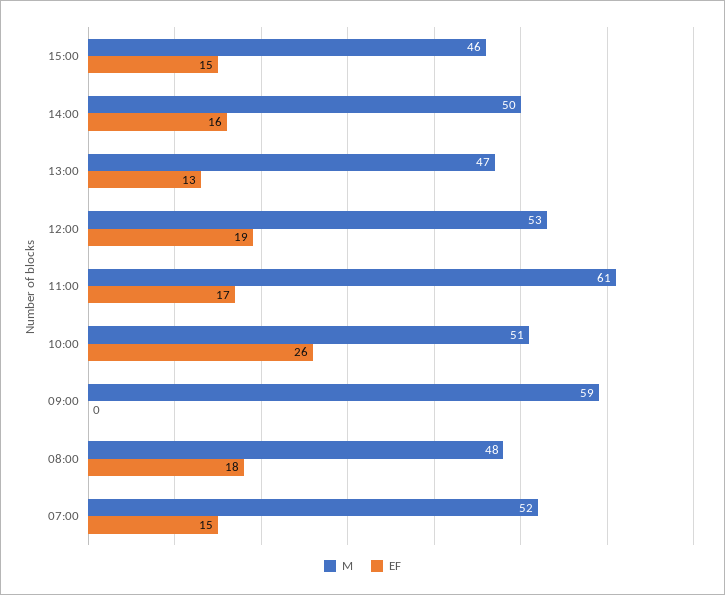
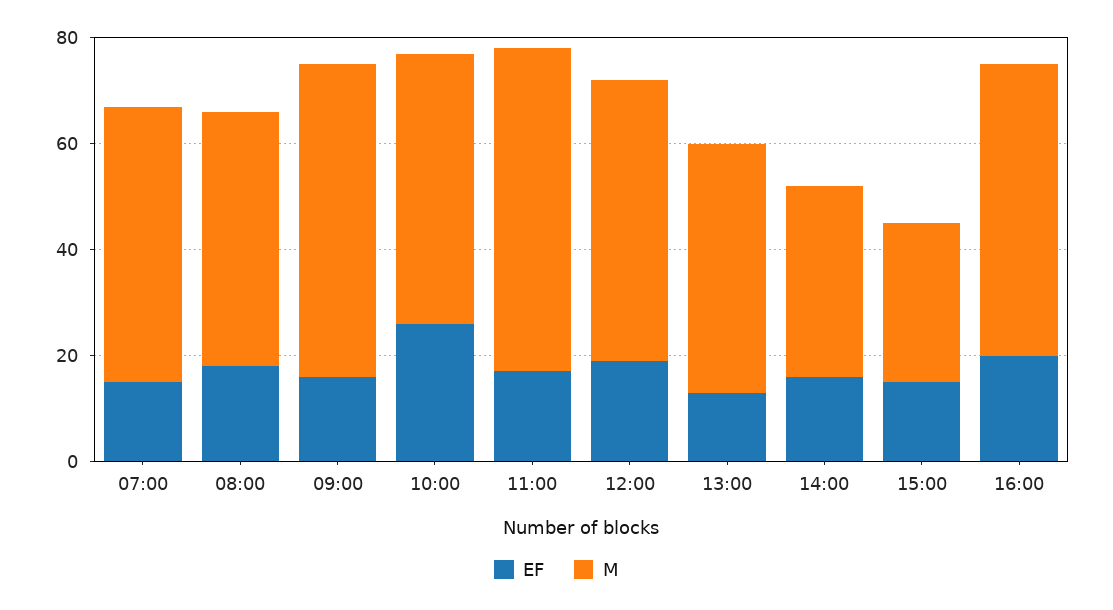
M, 15:00: 46 -> 30
M, 14:00: 50 -> 35
EF, 09:00: 0 -> 15
EF, 16:00: none -> 20
M, 16:00: none -> 55

